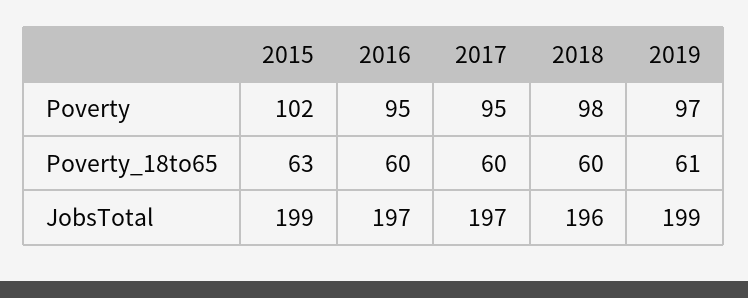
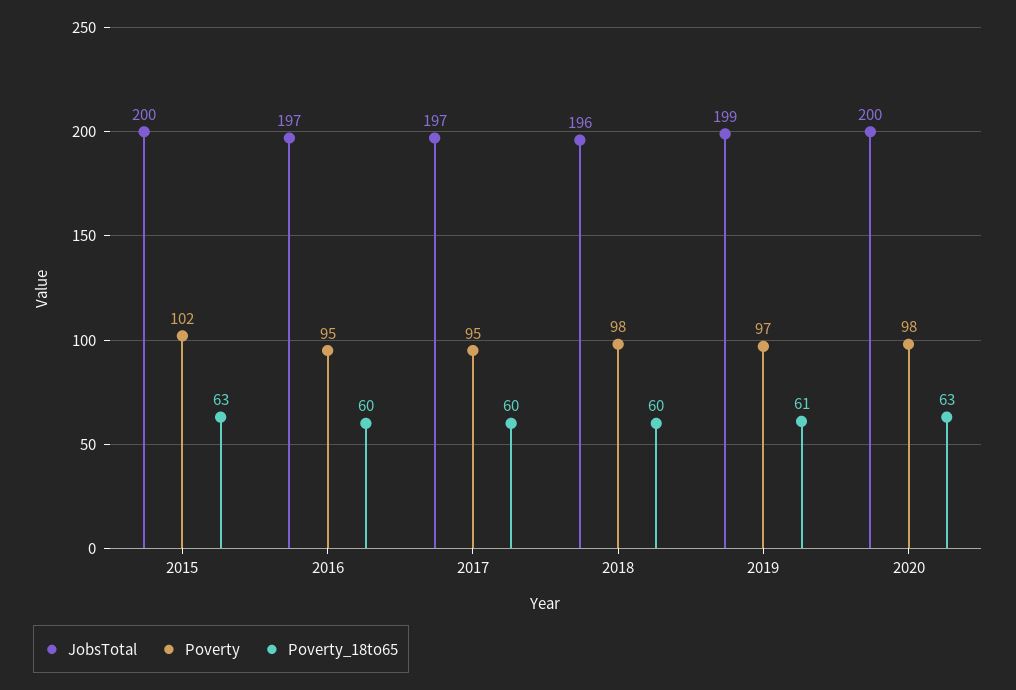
JobsTotal, 2015: 199 -> 200
JobsTotal, 2020: none -> 200
Poverty, 2020: none -> 98
Poverty_18to65, 2020: none -> 63

